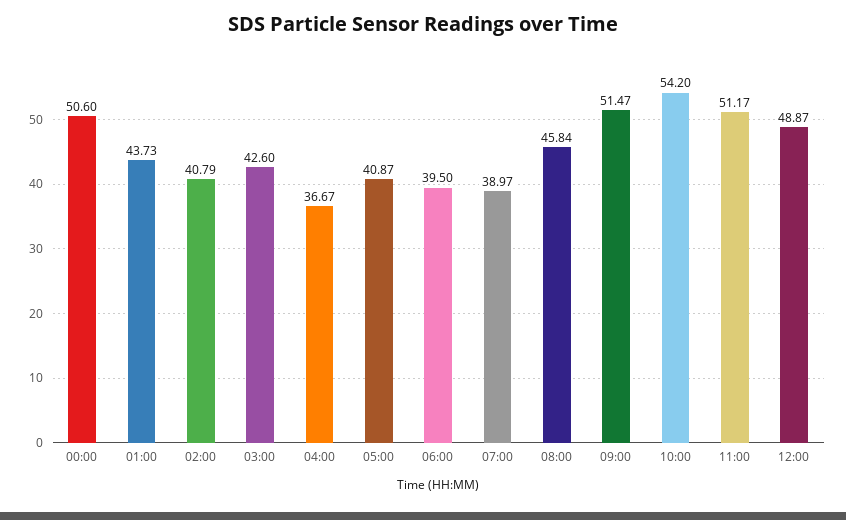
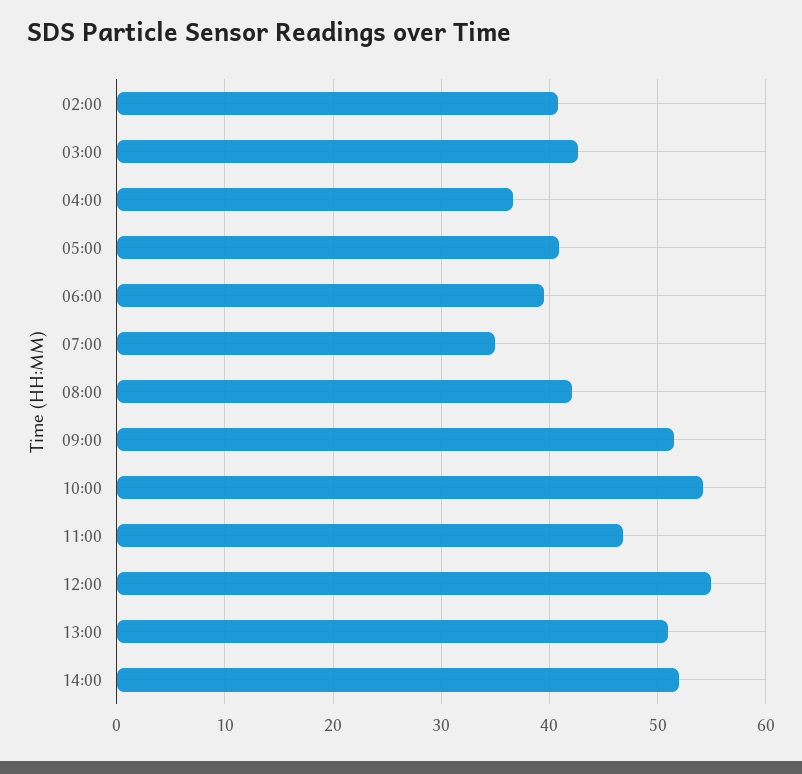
00:00: 50.6 -> none
01:00: 43.73 -> none
07:00: 38.97 -> 35
08:00: 45.84 -> 42
11:00: 51.17 -> 47
12:00: 48.87 -> 55
13:00: none -> 51
14:00: none -> 52

